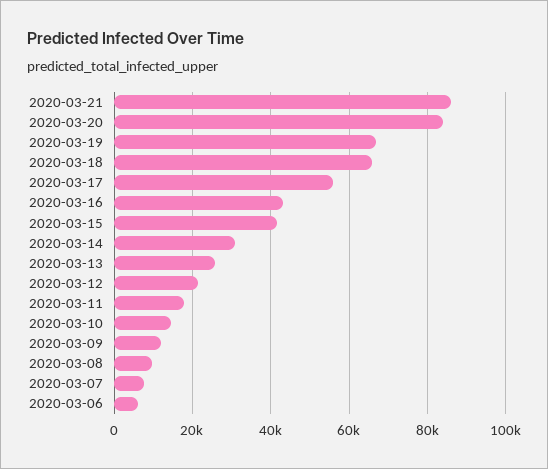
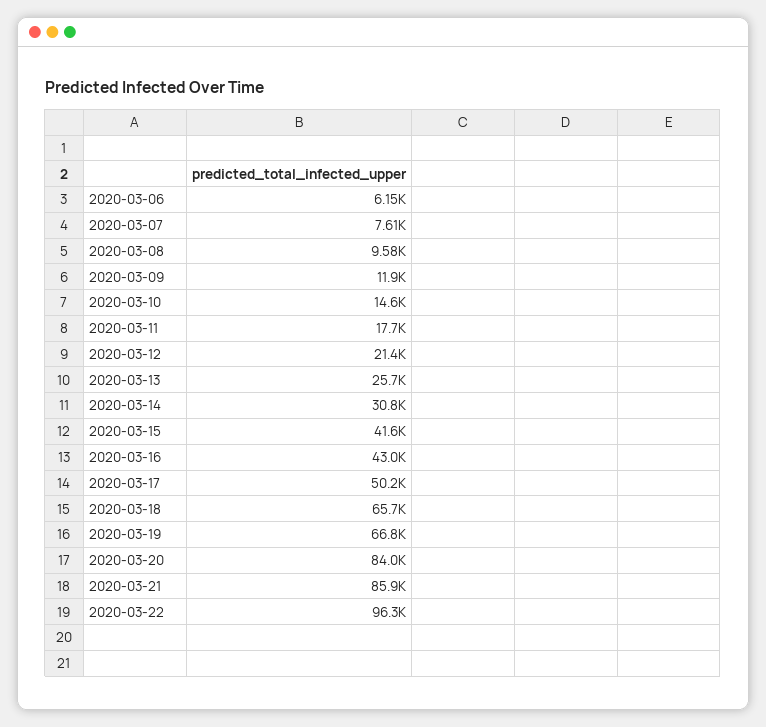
2020-03-17: 56000 -> 50200
2020-03-22: none -> 96300

